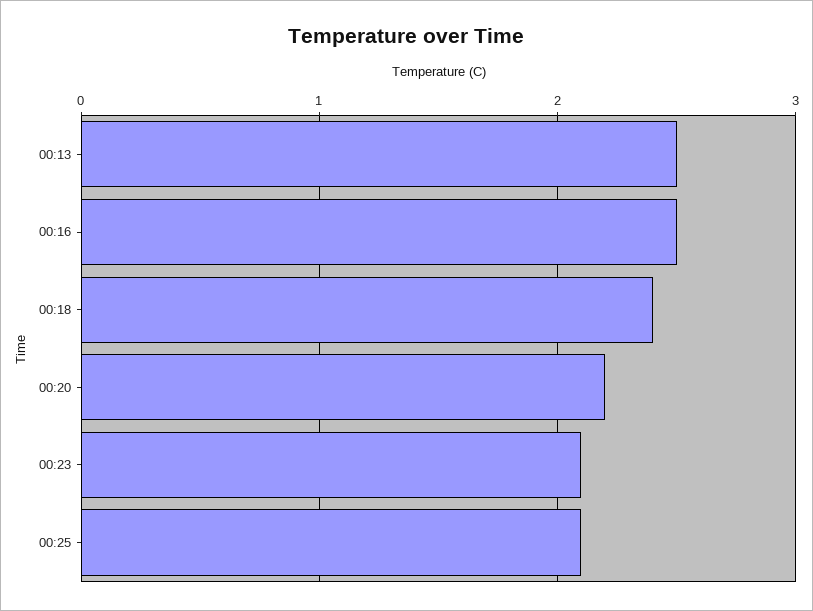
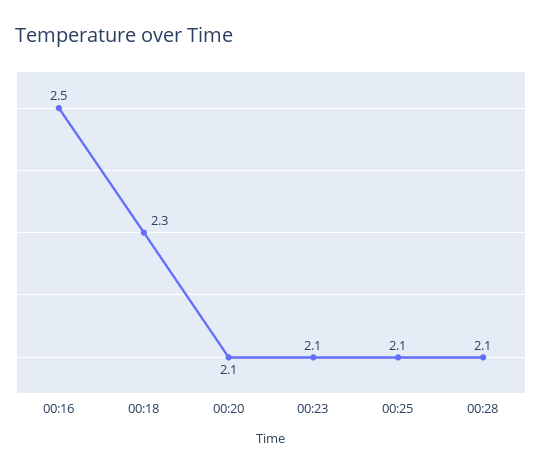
00:13: 2.5 -> none
00:18: 2.4 -> 2.3
00:20: 2.2 -> 2.1
00:28: none -> 2.1

